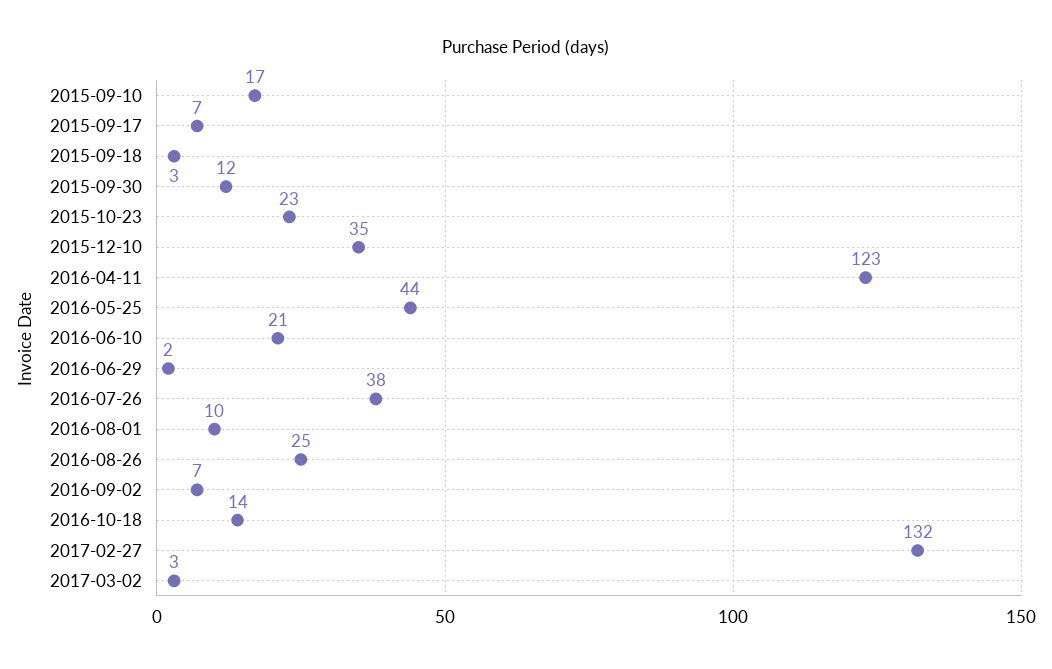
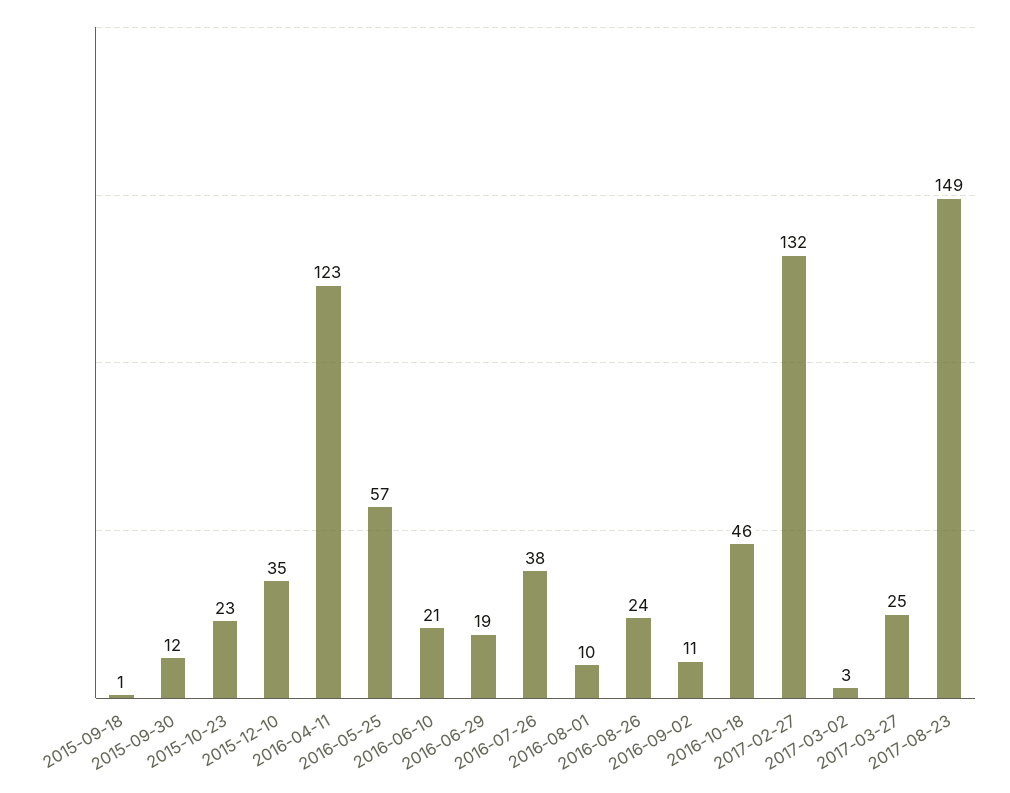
2015-09-10: 17 -> none
2015-09-17: 7 -> none
2015-09-18: 3 -> 1
2016-05-25: 44 -> 57
2016-06-29: 2 -> 19
2016-08-26: 25 -> 24
2016-09-02: 7 -> 11
2016-10-18: 14 -> 46
2017-03-27: none -> 25
2017-08-23: none -> 149

